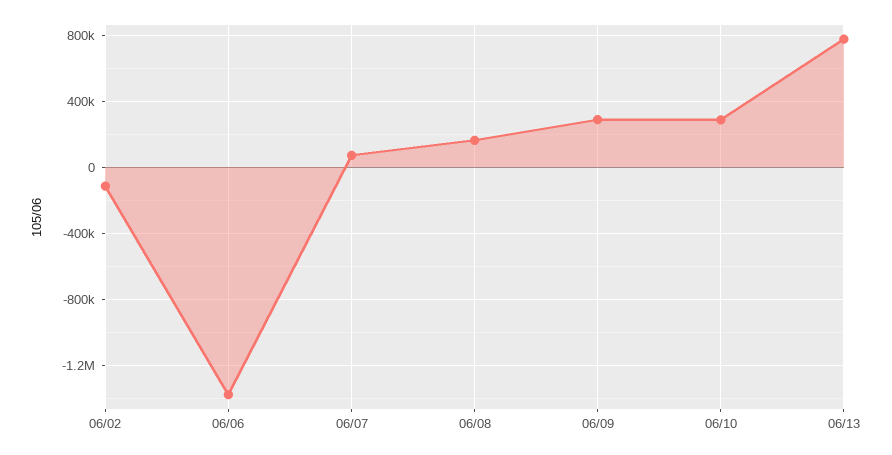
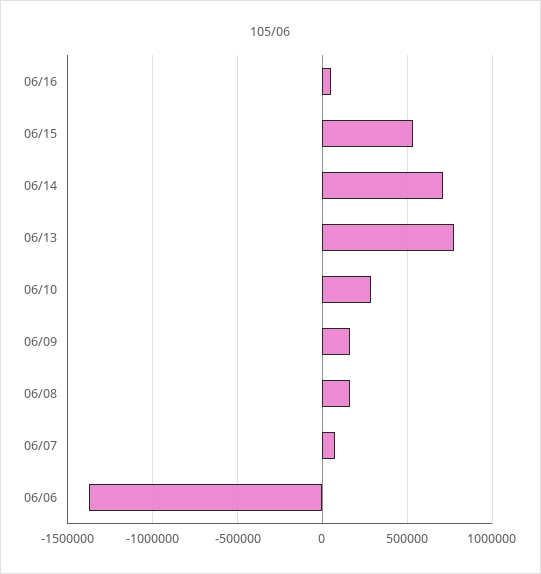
06/02: -100000 -> none
06/09: 300000 -> 150000
06/16: none -> 50000
06/15: none -> 550000
06/14: none -> 700000

